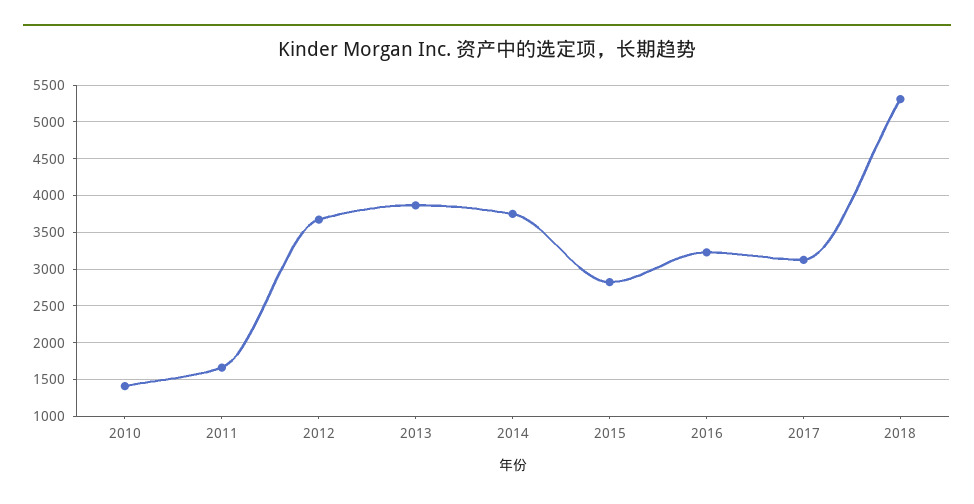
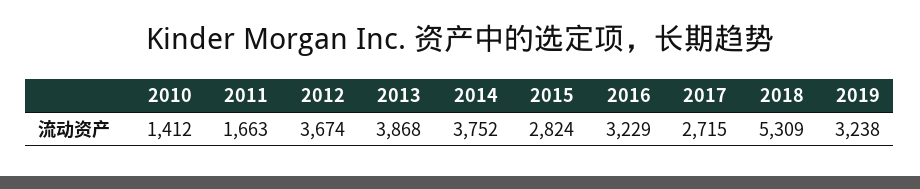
2017: 3100 -> 2715
2019: none -> 3238

